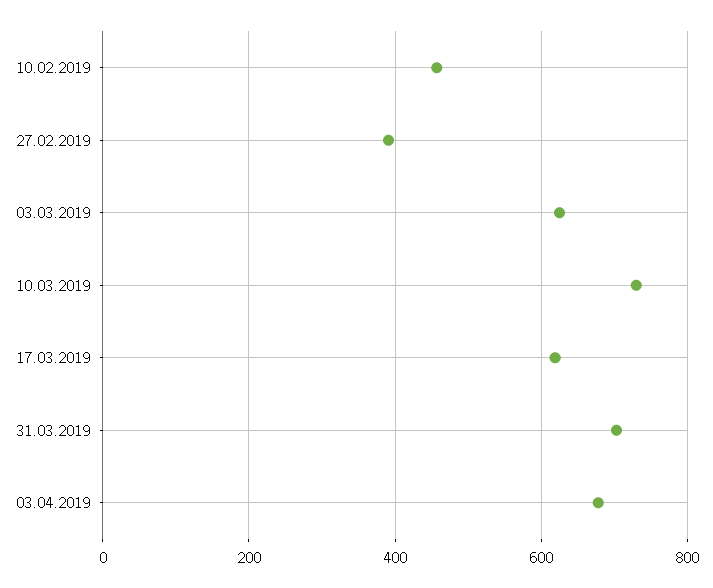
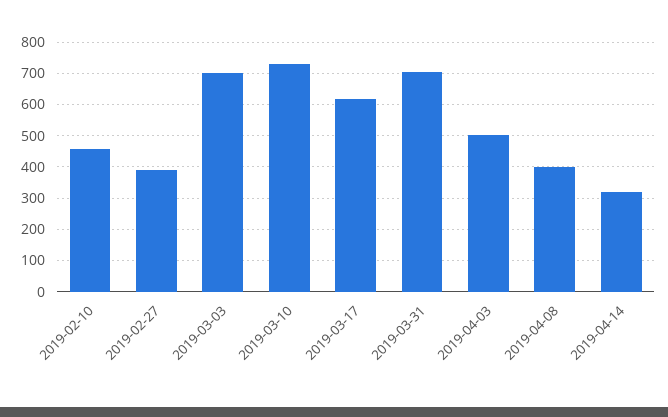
03.03.2019: 620 -> 700
03.04.2019: 680 -> 500
2019-04-08: none -> 400
2019-04-14: none -> 320

